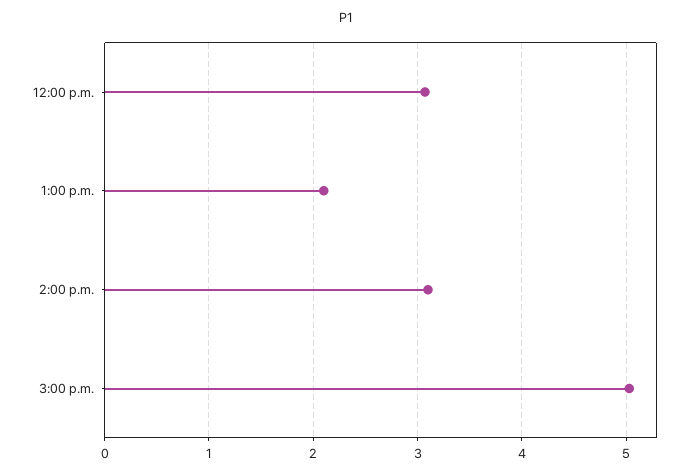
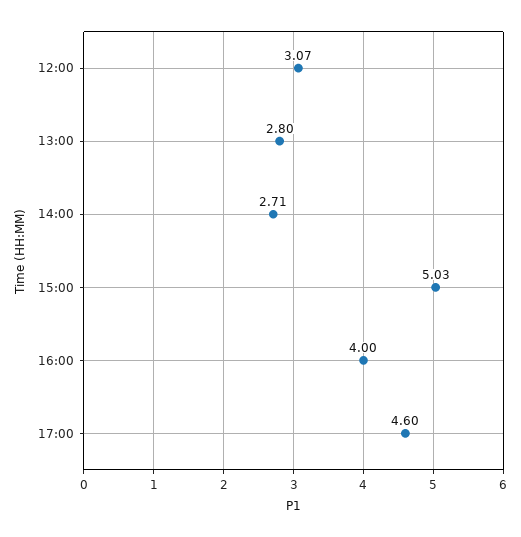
1:00 p.m.: 2.1 -> 2.8
2:00 p.m.: 3.1 -> 2.71
16:00: none -> 4
17:00: none -> 4.6

